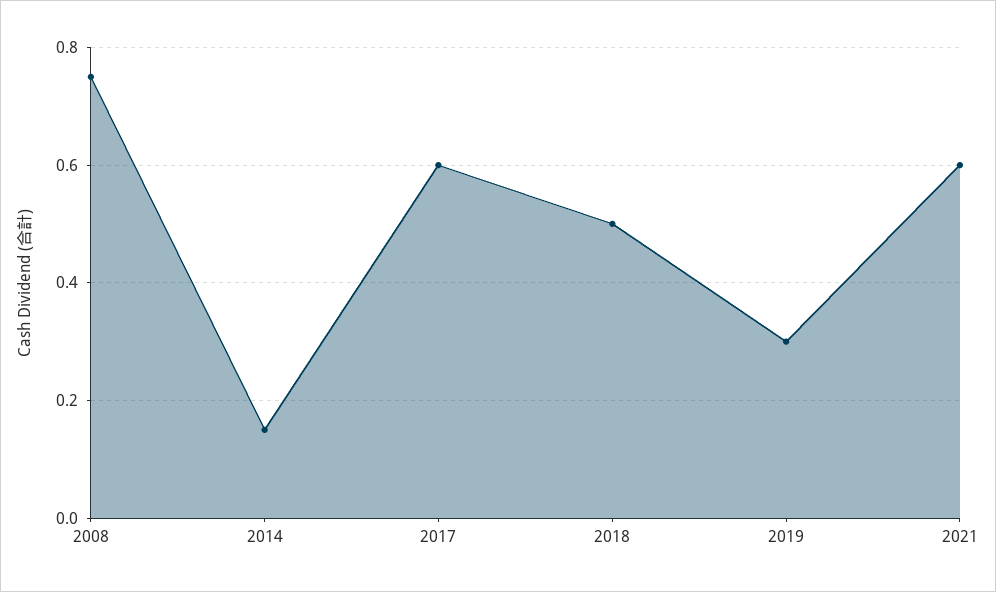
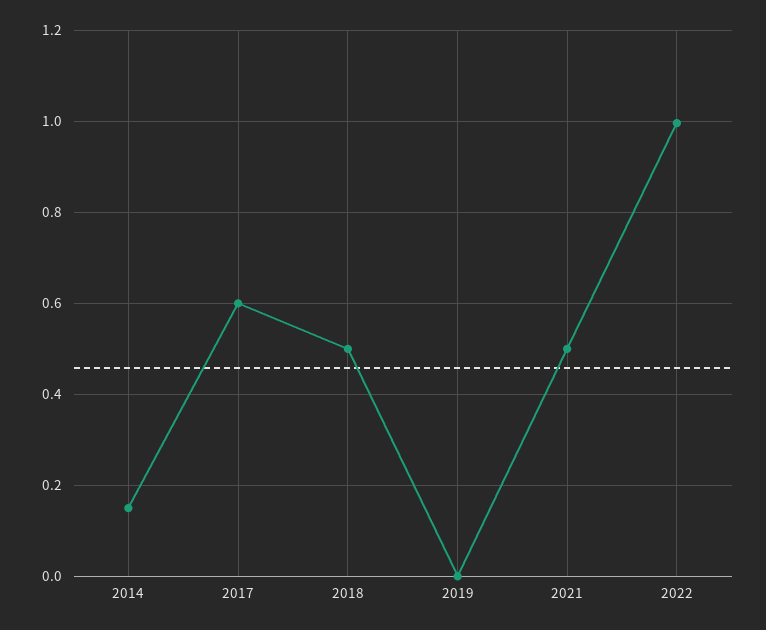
2008: 0.75 -> none
2019: 0.3 -> 0
2021: 0.6 -> 0.5
2022: none -> 1

